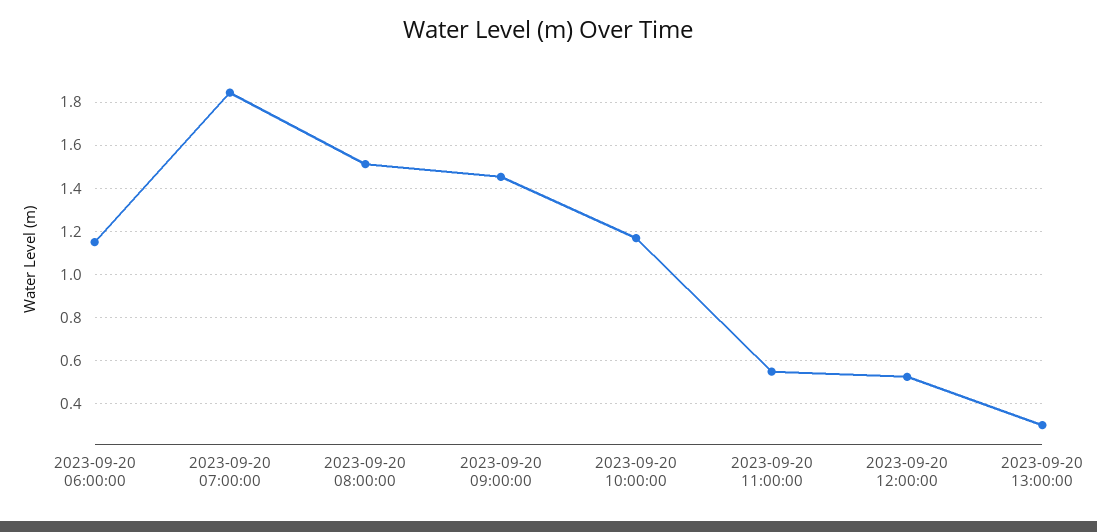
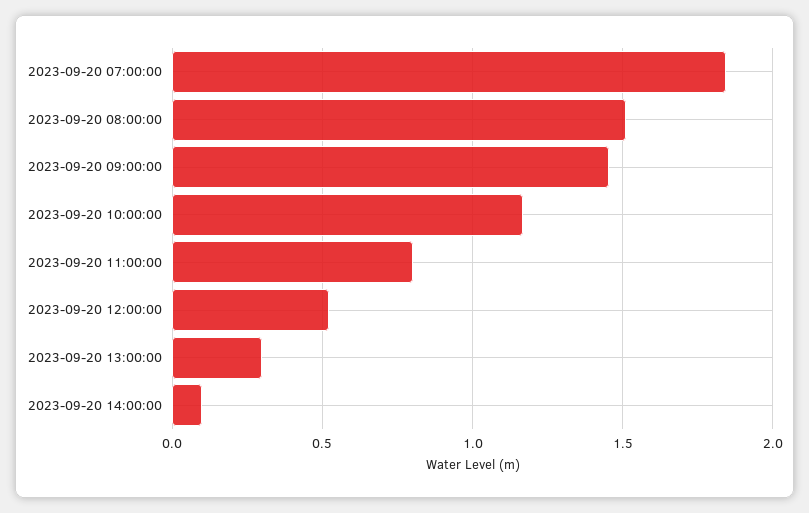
2023-09-20 06:00:00: 1.15 -> none
2023-09-20 11:00:00: 0.55 -> 0.8
2023-09-20 14:00:00: none -> 0.1

